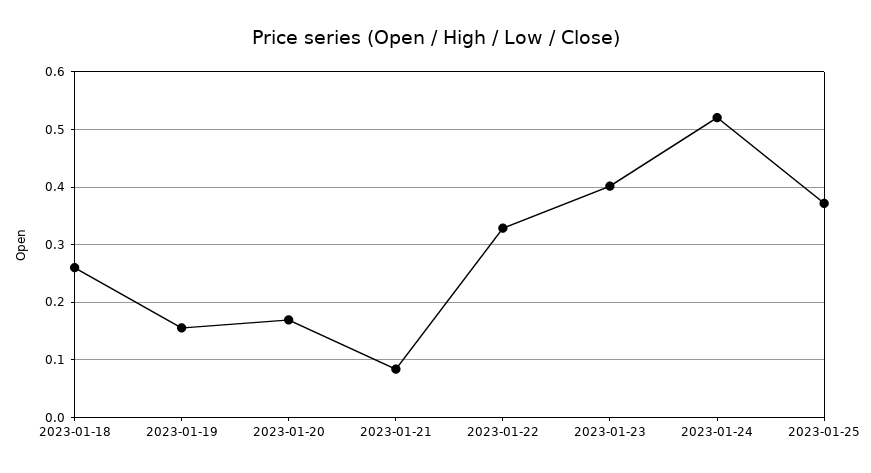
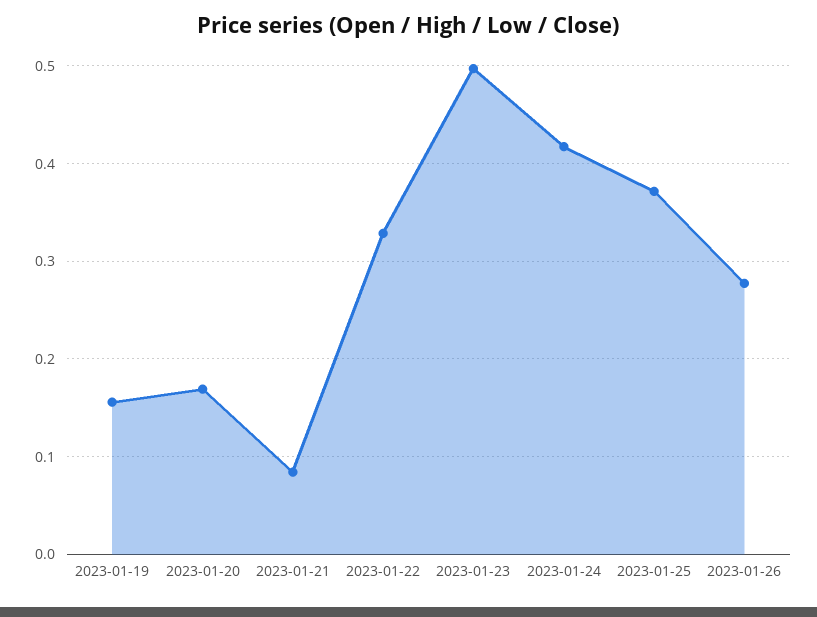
2023-01-18: 0.26 -> none
2023-01-23: 0.4 -> 0.5
2023-01-24: 0.52 -> 0.42
2023-01-26: none -> 0.28

